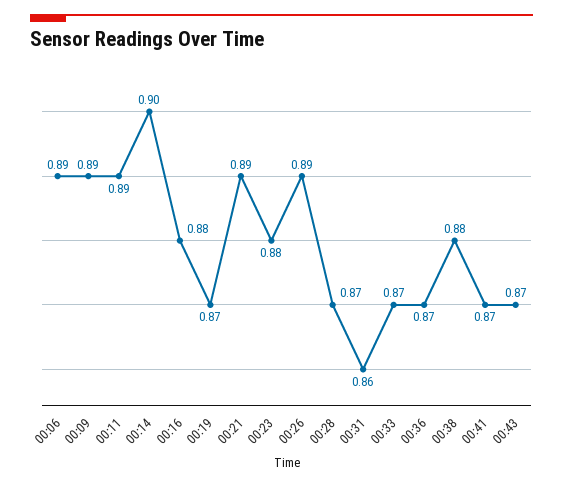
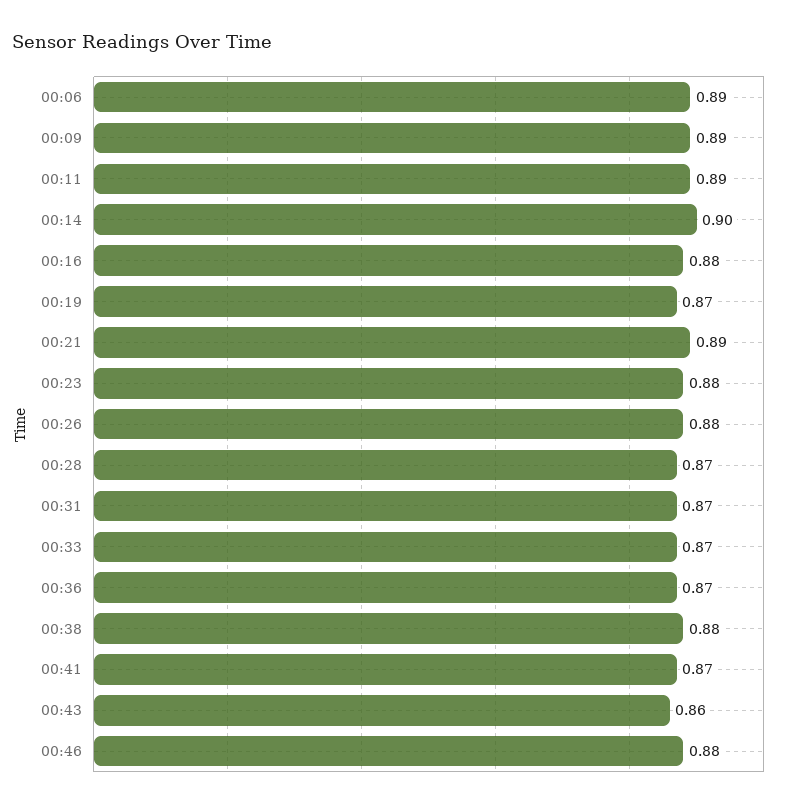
00:26: 0.89 -> 0.88
00:31: 0.86 -> 0.87
00:43: 0.87 -> 0.86
00:46: none -> 0.88

